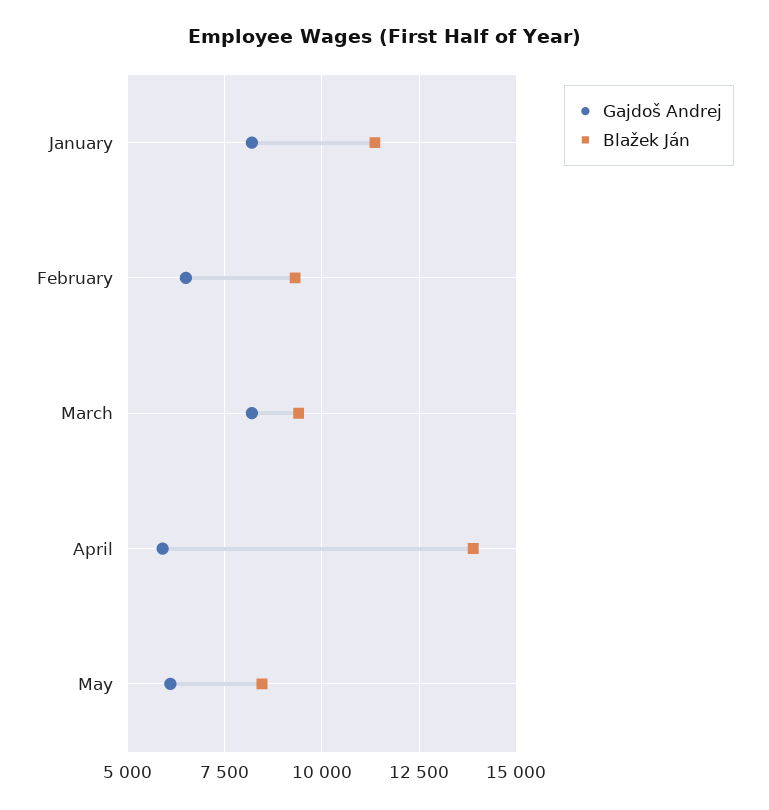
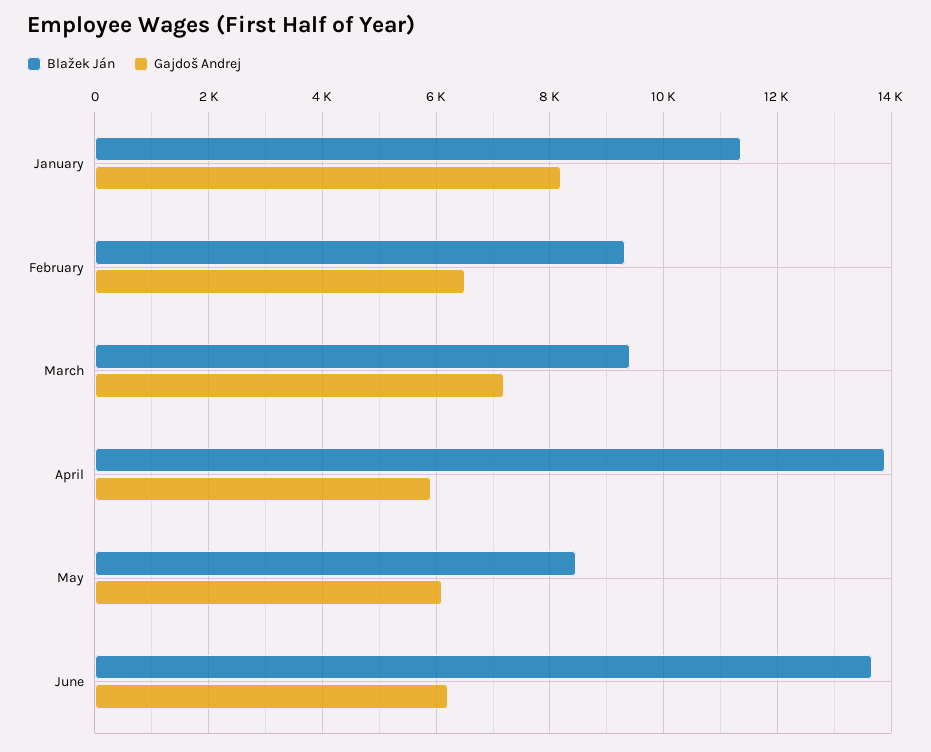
Gajdoš Andrej, March: 8250 -> 7200
Blažek Ján, June: none -> 13600
Gajdoš Andrej, June: none -> 6200

